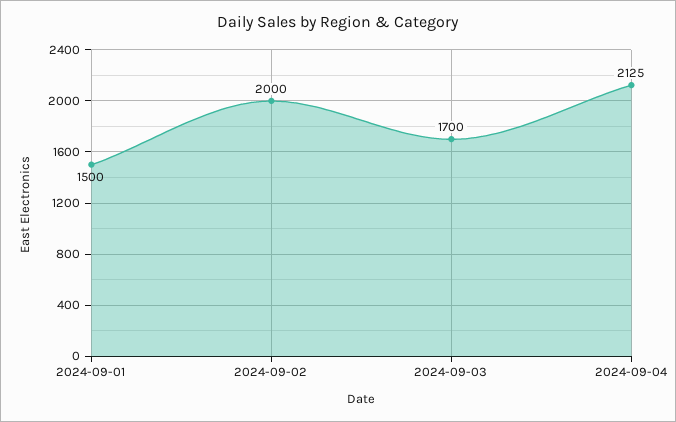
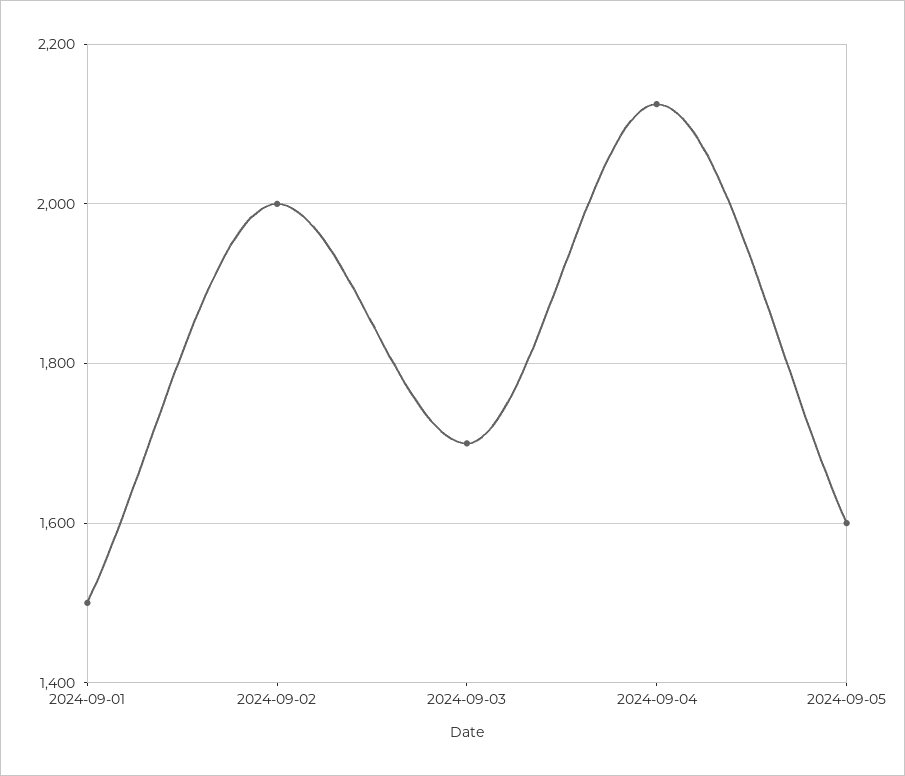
2024-09-05: none -> 1600

